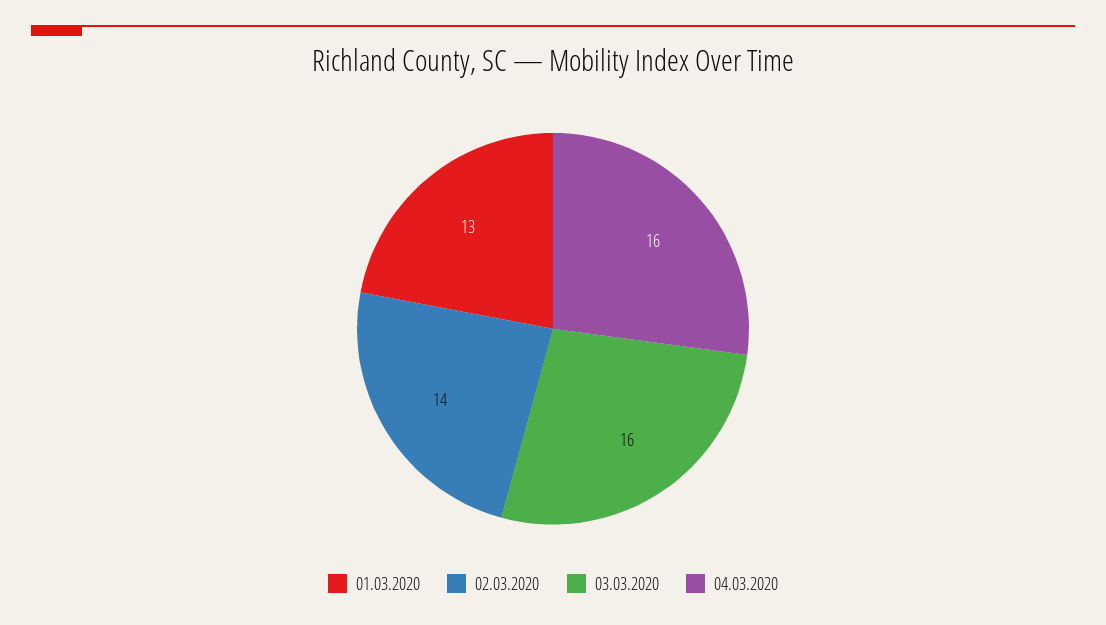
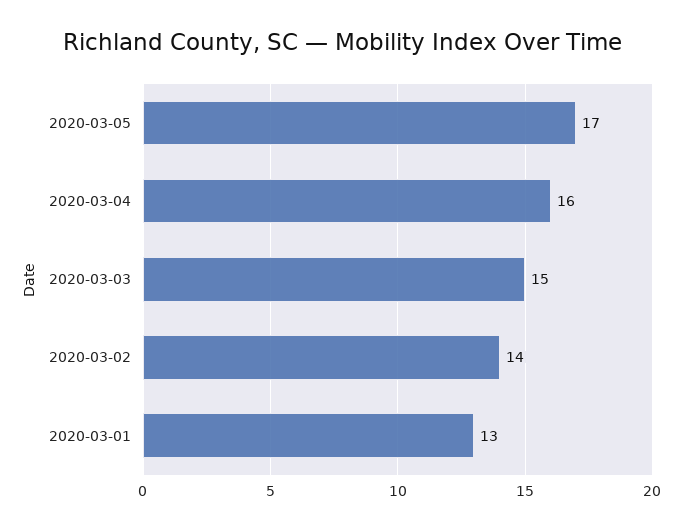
03.03.2020: 16 -> 15
2020-03-05: none -> 17

